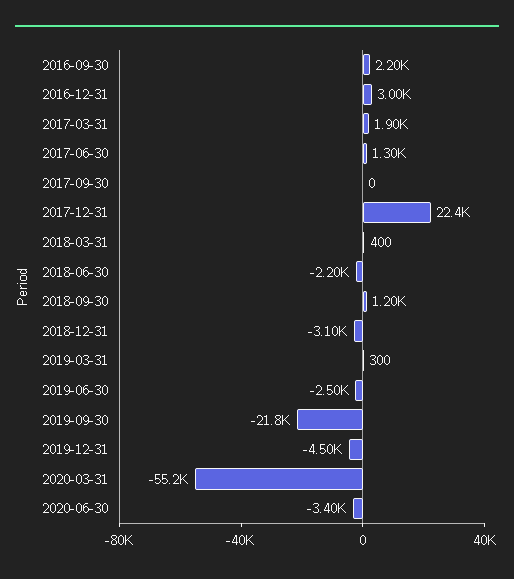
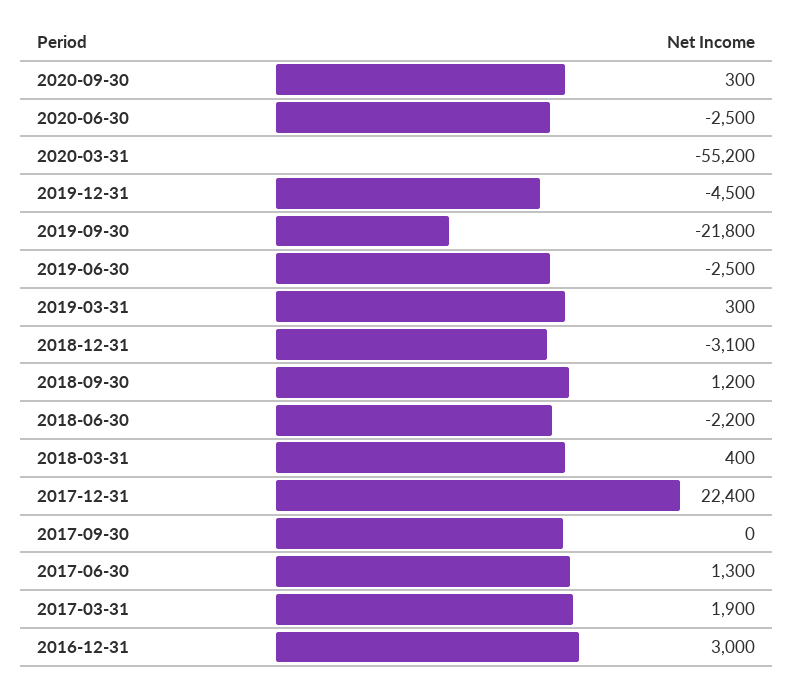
2016-09-30: 2200 -> none
2020-06-30: -3400 -> -2500
2020-09-30: none -> 300

